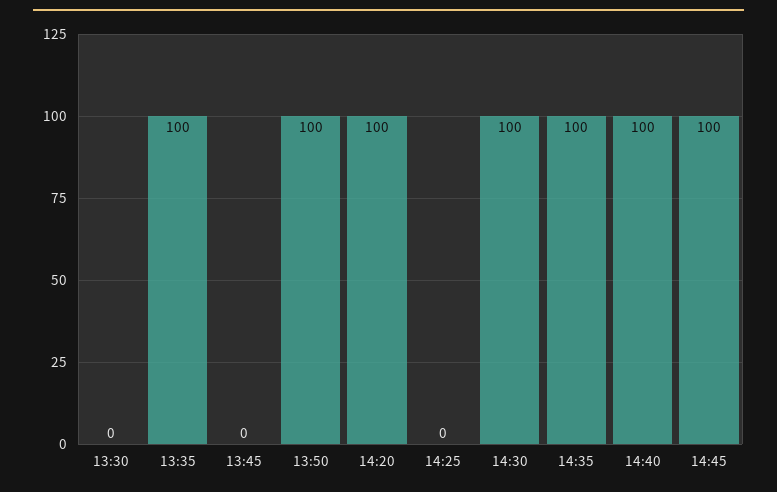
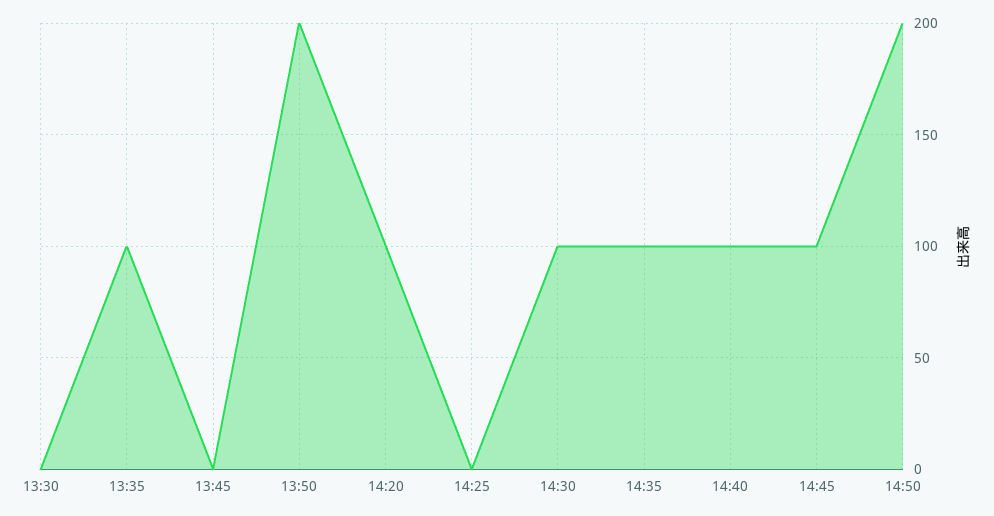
13:50: 100 -> 200
14:50: none -> 200

